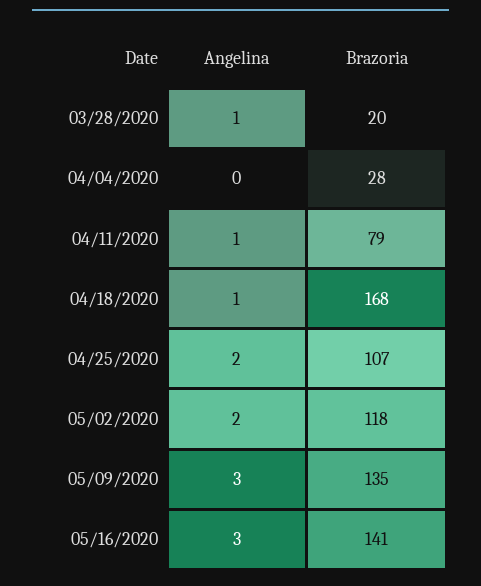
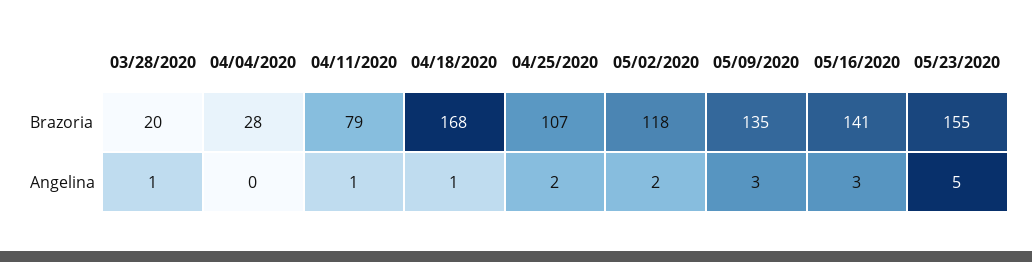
Brazoria, 05/23/2020: none -> 155
Angelina, 05/23/2020: none -> 5

